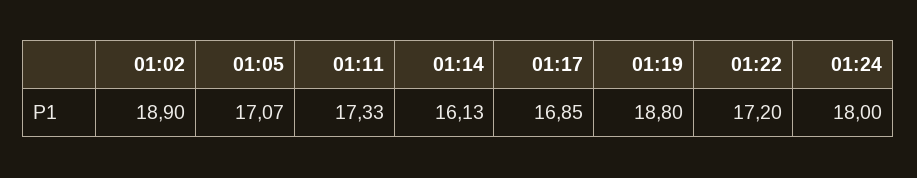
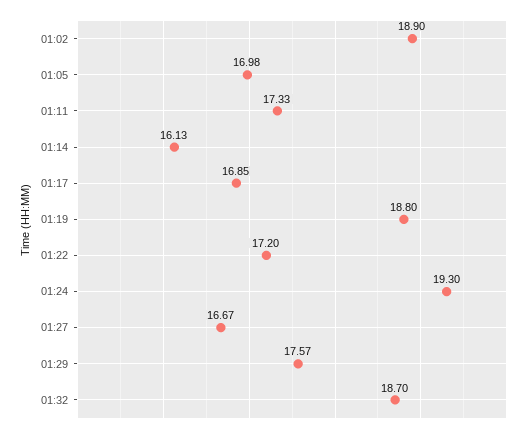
01:05: 17.07 -> 16.98
01:24: 18 -> 19.3
01:27: none -> 16.67
01:29: none -> 17.57
01:32: none -> 18.7

